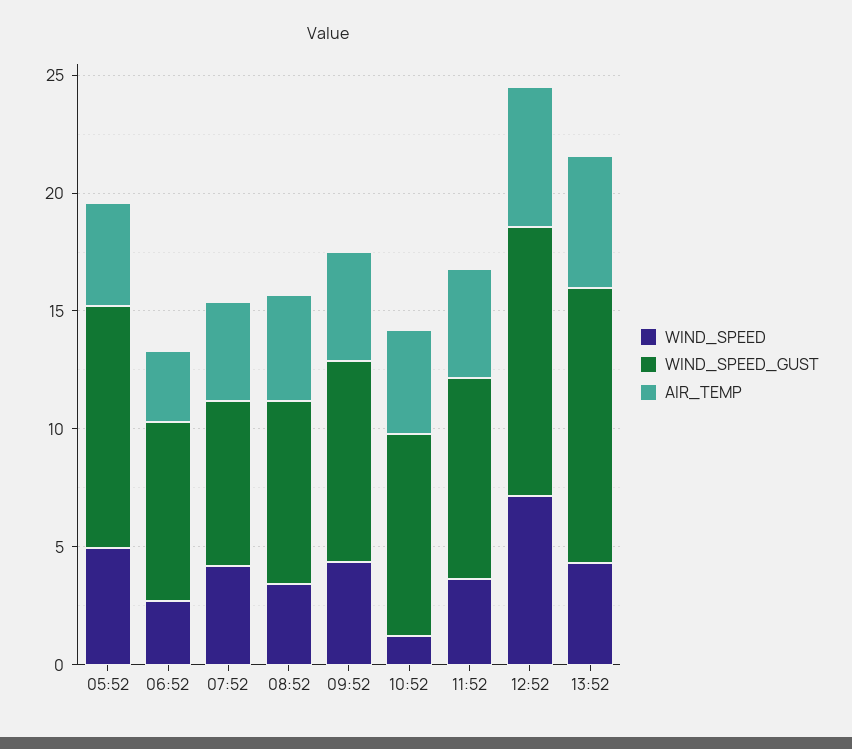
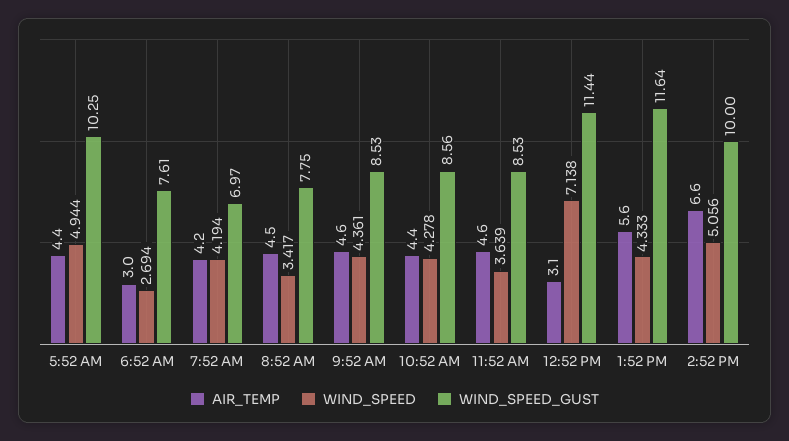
WIND_SPEED, 10:52: 1 -> 4.278
AIR_TEMP, 12:52: 6 -> 3.1
AIR_TEMP, 2:52 PM: none -> 6.6
WIND_SPEED, 2:52 PM: none -> 5.056
WIND_SPEED_GUST, 2:52 PM: none -> 10

